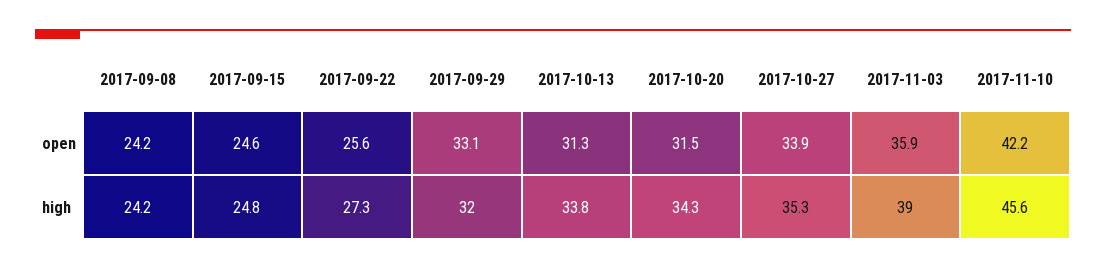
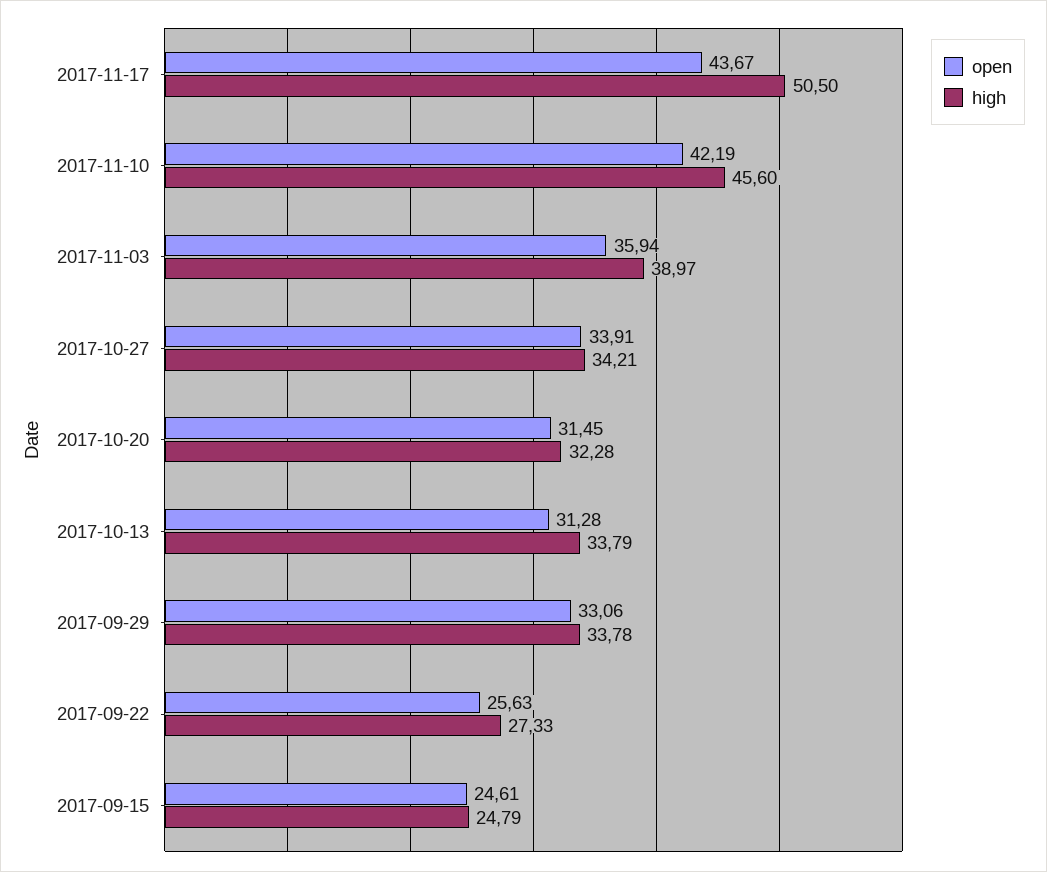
open, 2017-09-08: 24.2 -> none
high, 2017-09-08: 24.2 -> none
high, 2017-09-29: 32 -> 33.78
high, 2017-10-20: 34.3 -> 32.28
high, 2017-10-27: 35.3 -> 34.21
open, 2017-11-17: none -> 43.67
high, 2017-11-17: none -> 50.5

